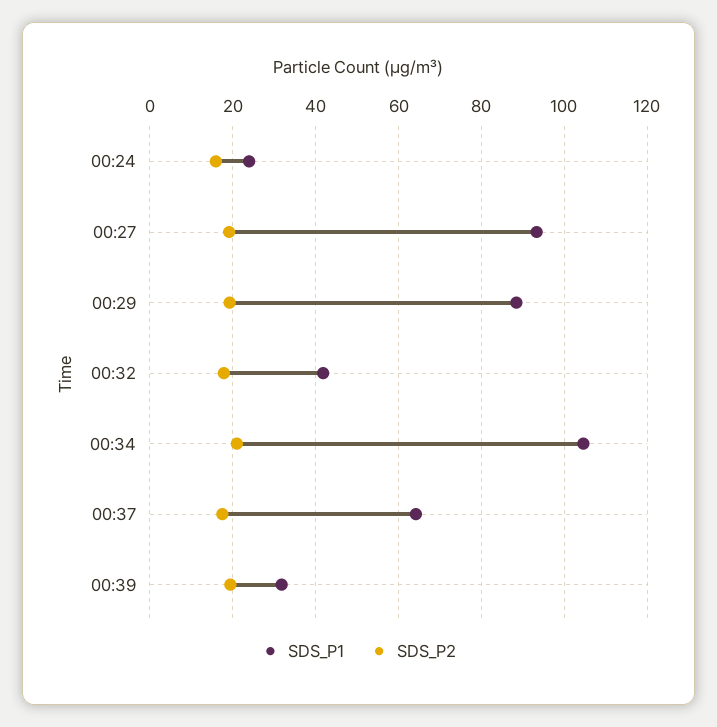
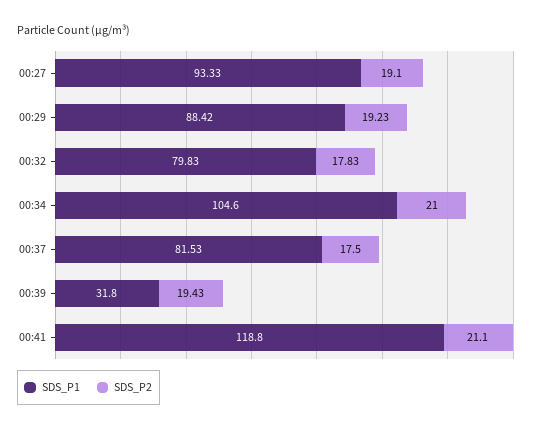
SDS_P1, 00:24: 24 -> none
SDS_P2, 00:24: 16 -> none
SDS_P1, 00:32: 42 -> 79.83
SDS_P1, 00:37: 64 -> 81.53
SDS_P1, 00:41: none -> 118.8
SDS_P2, 00:41: none -> 21.1

